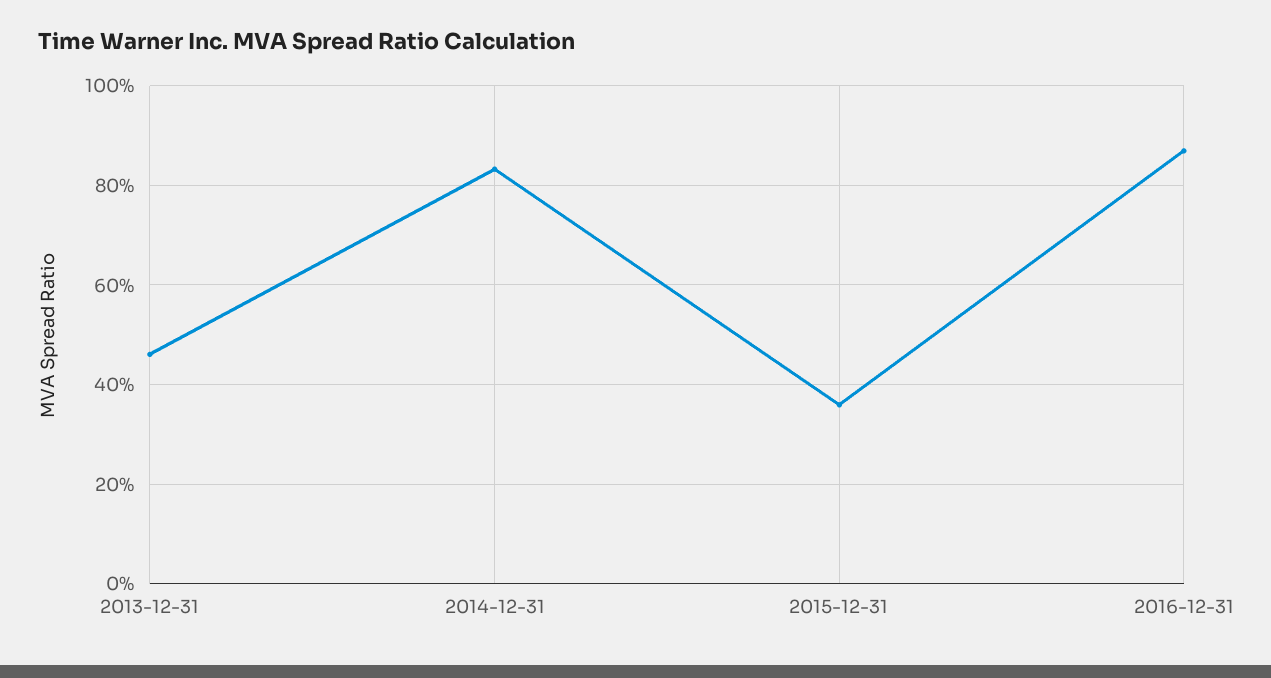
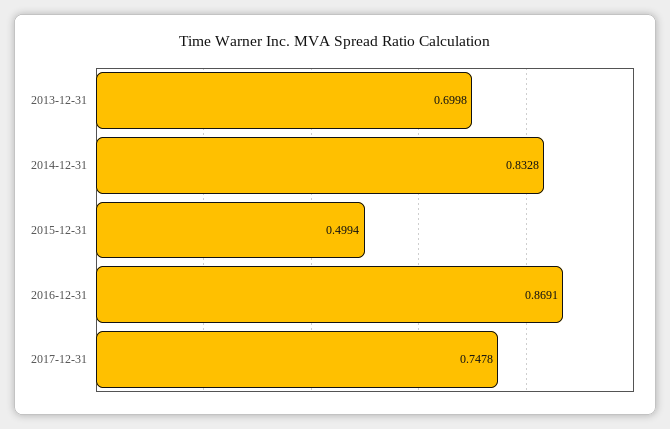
2013-12-31: 0.46 -> 0.6998
2015-12-31: 0.36 -> 0.4994
2017-12-31: none -> 0.7478

